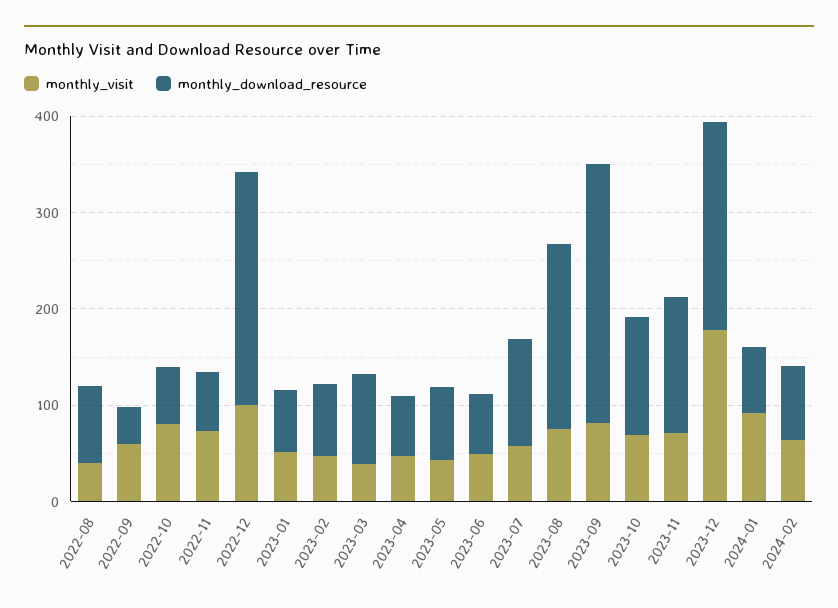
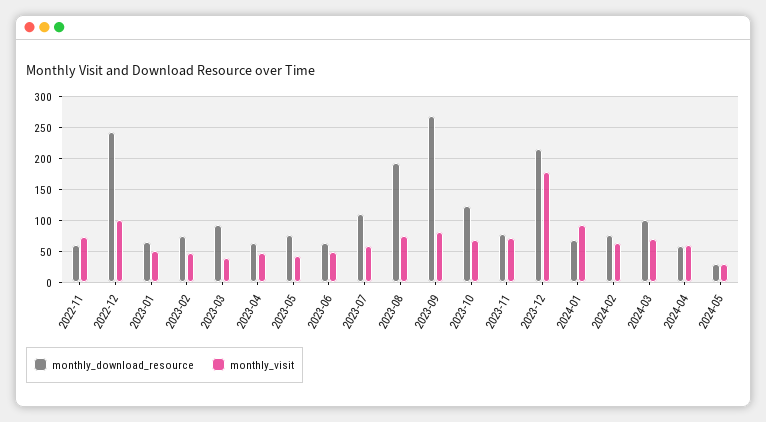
monthly_visit, 2022-08: 40 -> none
monthly_download_resource, 2022-08: 80 -> none
monthly_visit, 2022-09: 60 -> none
monthly_download_resource, 2022-09: 40 -> none
monthly_visit, 2022-10: 80 -> none
monthly_download_resource, 2022-10: 60 -> none
monthly_download_resource, 2023-11: 140 -> 80
monthly_download_resource, 2024-03: none -> 100
monthly_visit, 2024-03: none -> 70
monthly_download_resource, 2024-04: none -> 60
monthly_visit, 2024-04: none -> 60
monthly_download_resource, 2024-05: none -> 30
monthly_visit, 2024-05: none -> 30

